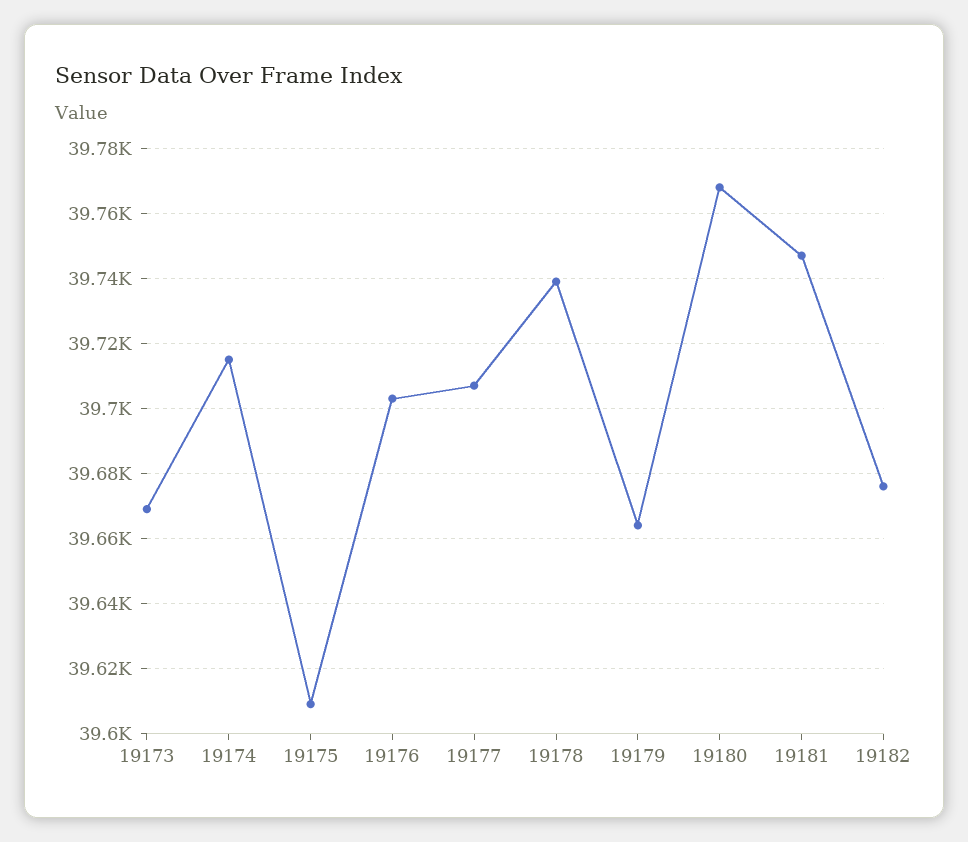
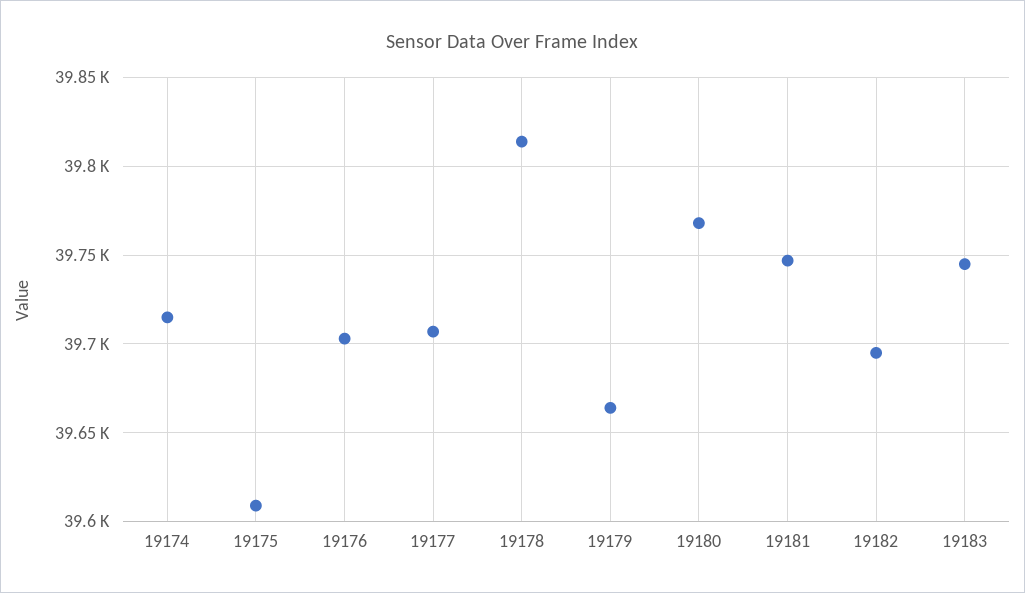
19173: 39670 -> none
19178: 39740 -> 39815
19182: 39675 -> 39695
19183: none -> 39745

